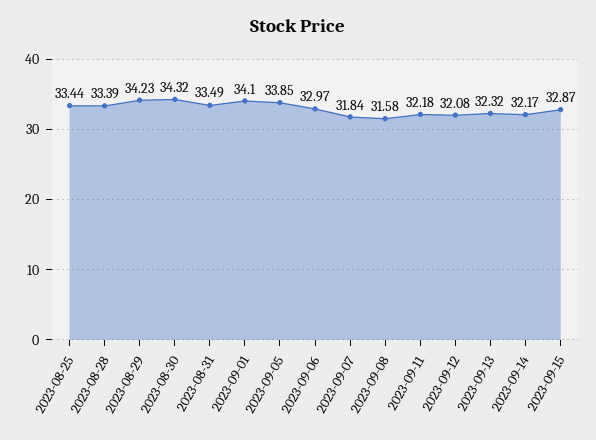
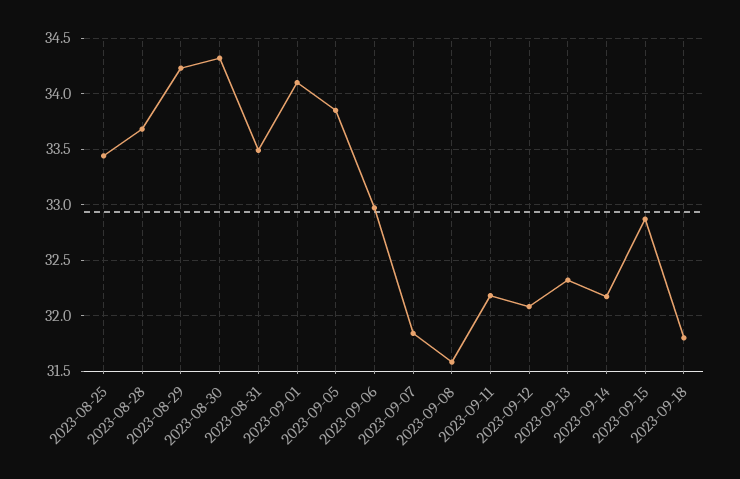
2023-08-28: 33.39 -> 33.7
2023-09-18: none -> 31.8

